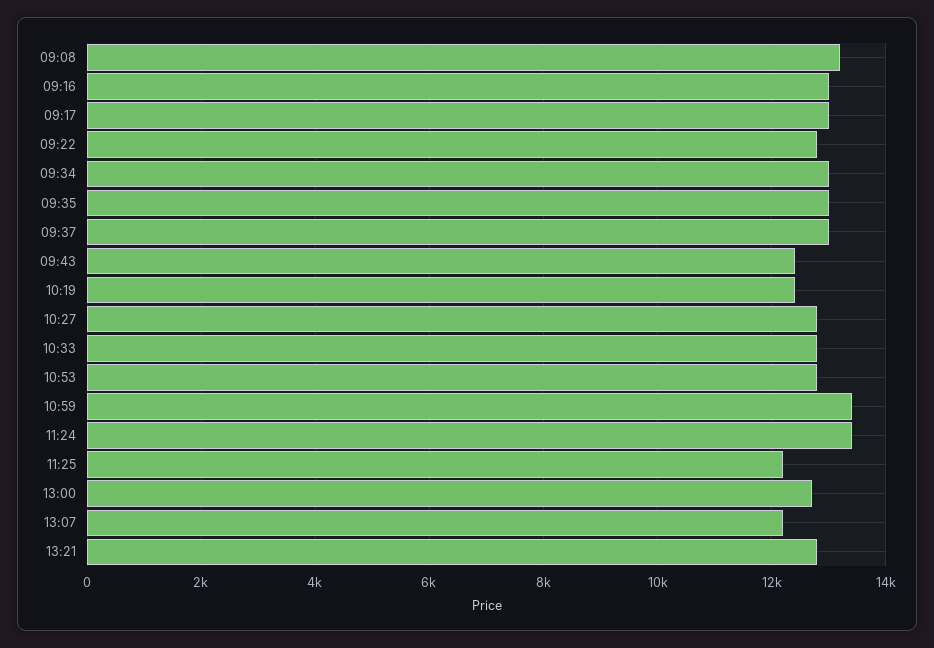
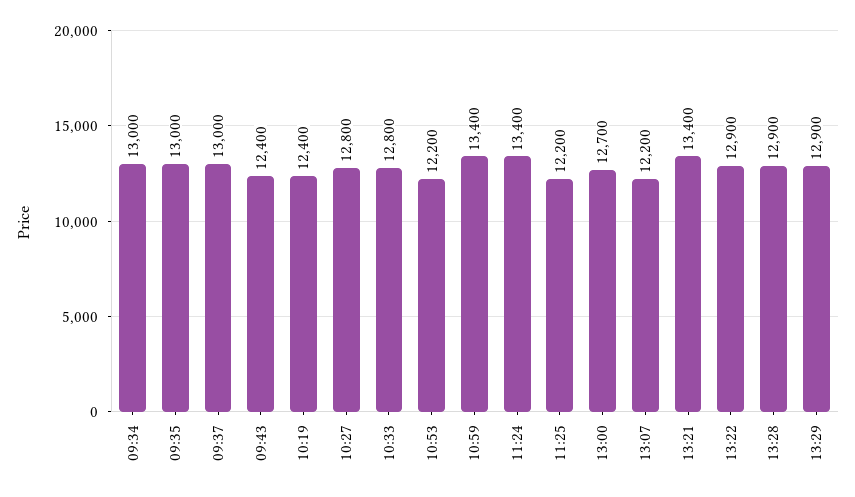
09:08: 13200 -> none
09:16: 13000 -> none
09:17: 13000 -> none
09:22: 12800 -> none
10:53: 12800 -> 12200
13:21: 12800 -> 13400
13:22: none -> 12900
13:28: none -> 12900
13:29: none -> 12900

